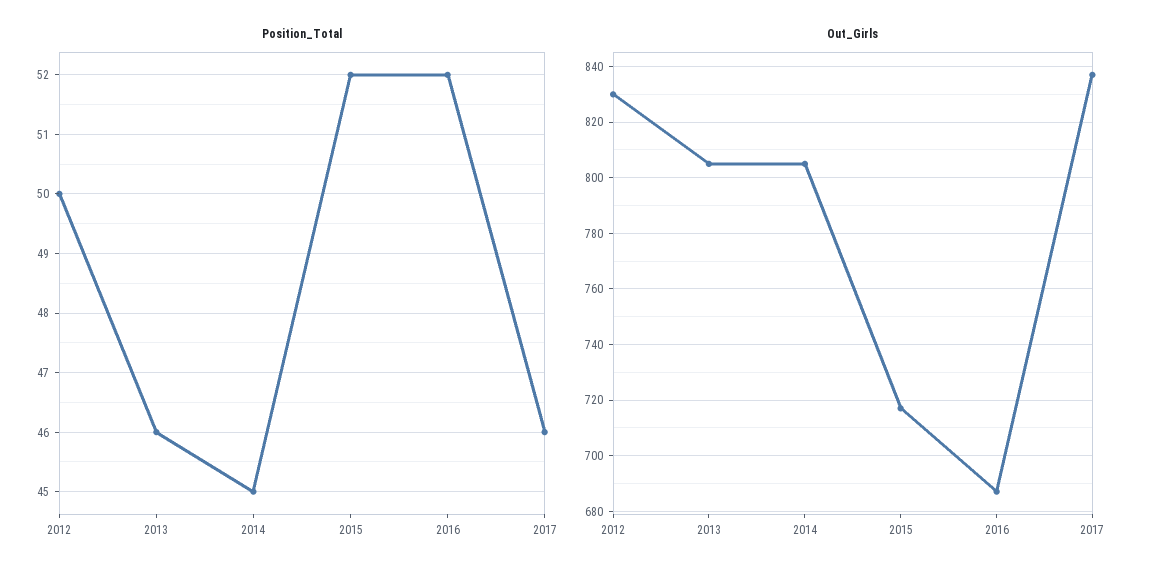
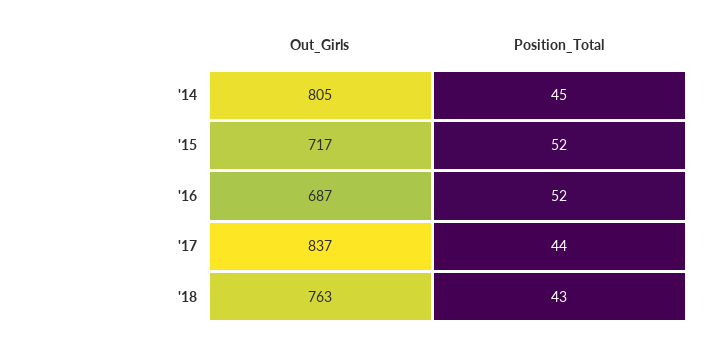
Position_Total, 2012: 50 -> none
Position_Total, 2013: 46 -> none
Position_Total, 2017: 46 -> 44
Out_Girls, 2012: 830 -> none
Out_Girls, 2013: 805 -> none
Out_Girls, '18: none -> 763
Position_Total, '18: none -> 43

